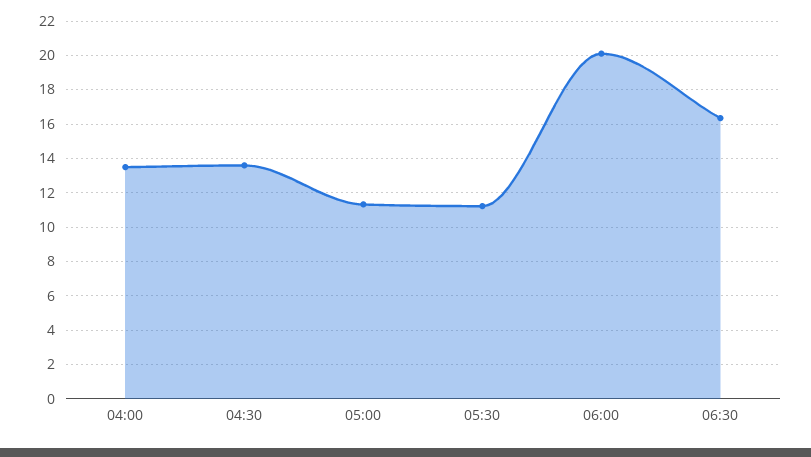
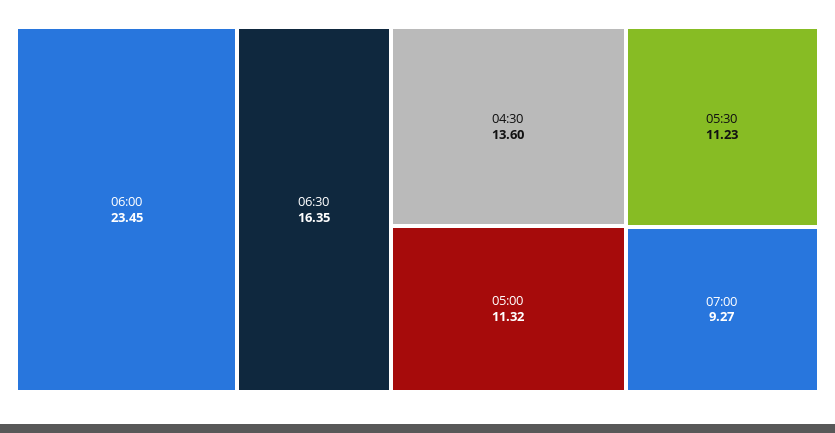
04:00: 13.5 -> none
06:00: 20 -> 23.45
07:00: none -> 9.27

